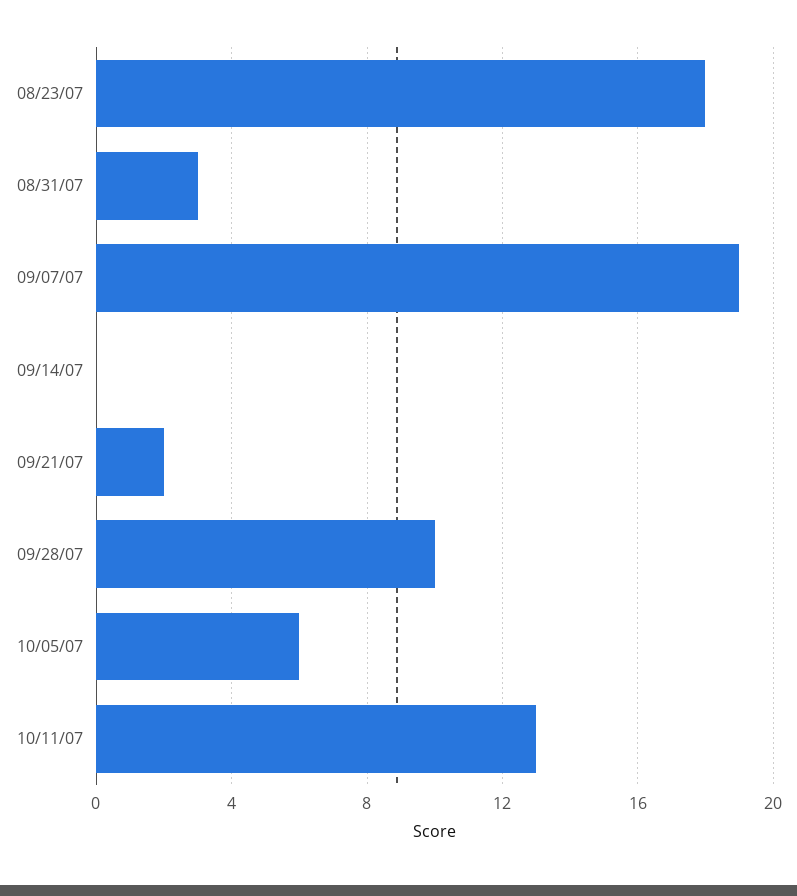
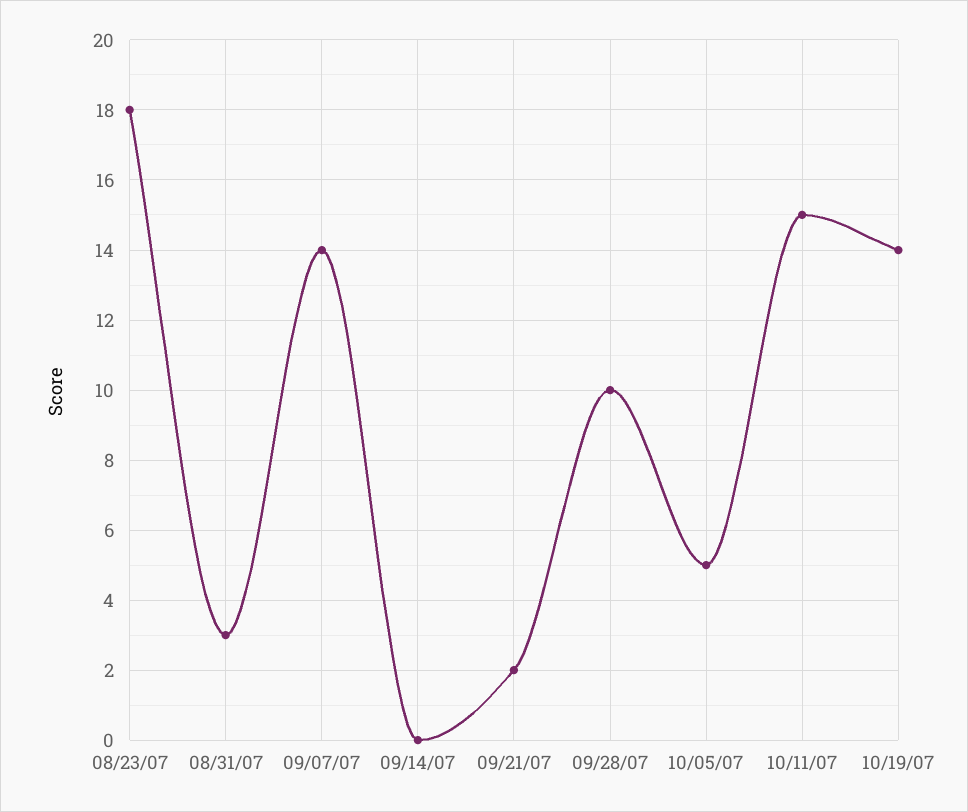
09/07/07: 19 -> 14
10/05/07: 6 -> 5
10/11/07: 13 -> 15
10/19/07: none -> 14

